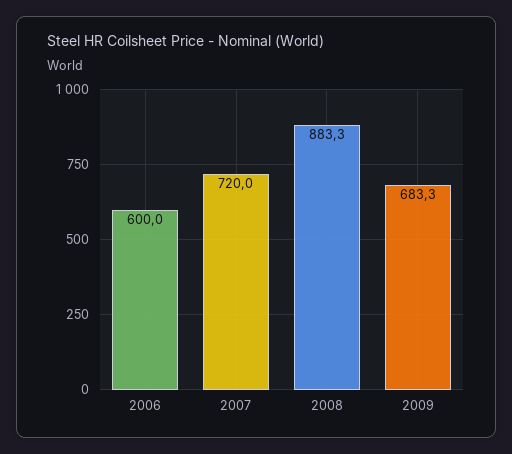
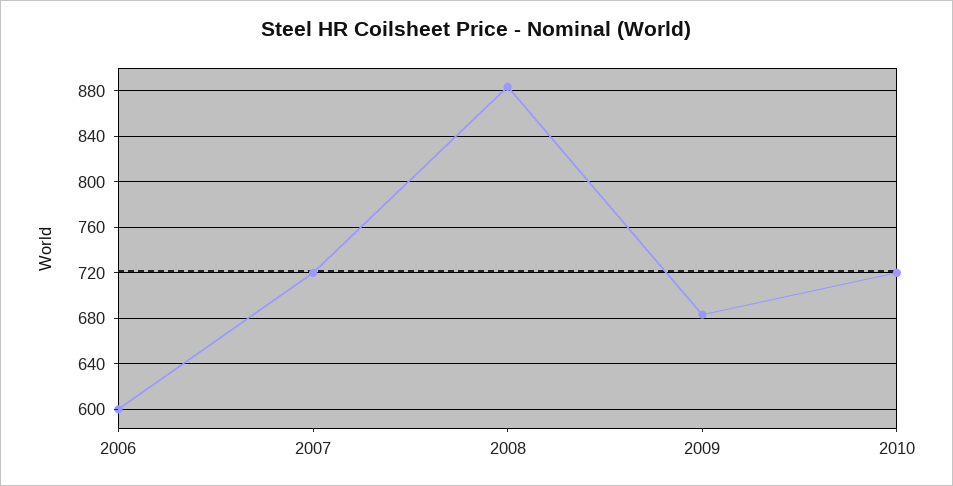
2010: none -> 720

